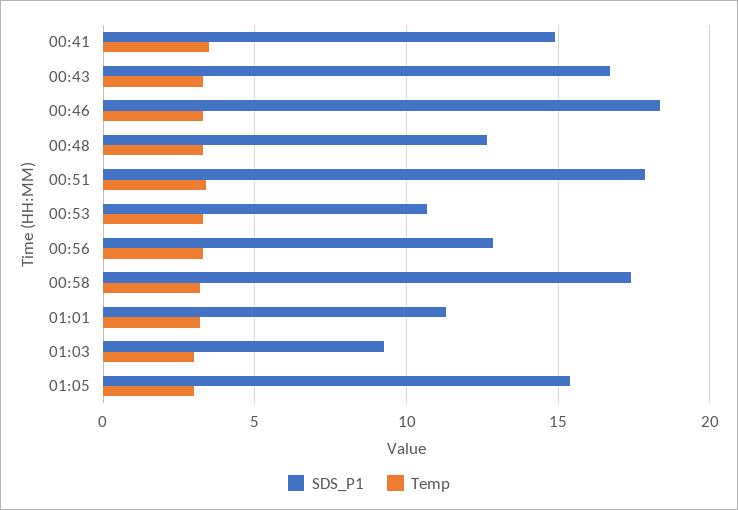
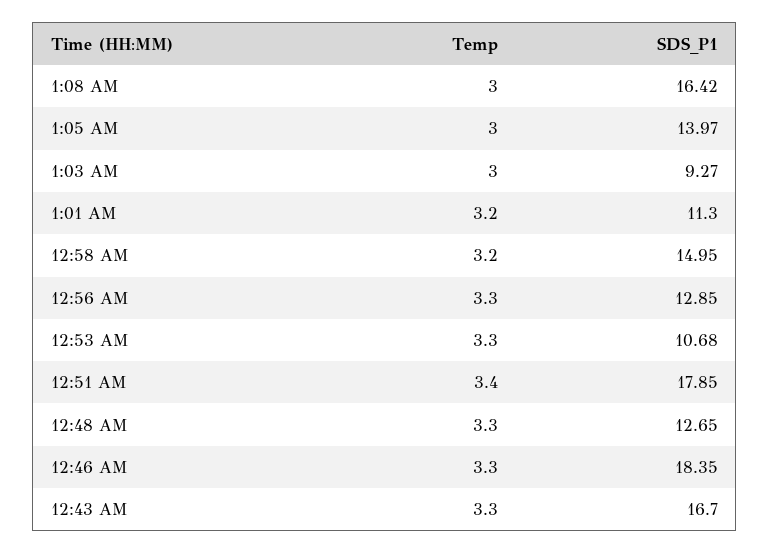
SDS_P1, 00:41: 15 -> none
Temp, 00:41: 3.5 -> none
SDS_P1, 00:58: 17.5 -> 14.95
SDS_P1, 01:05: 15.5 -> 13.97
Temp, 1:08 AM: none -> 3
SDS_P1, 1:08 AM: none -> 16.42

